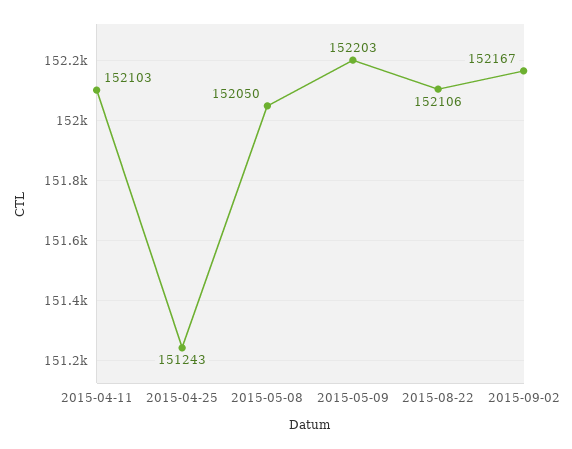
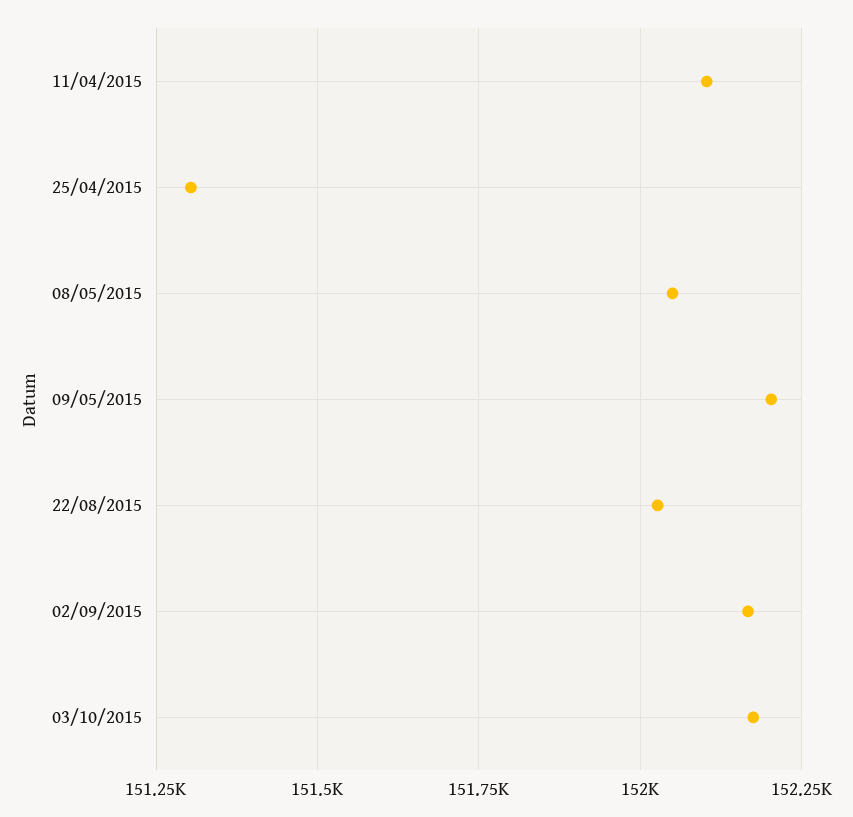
2015-04-25: 151243 -> 151300
2015-08-22: 152106 -> 152025
03/10/2015: none -> 152175

